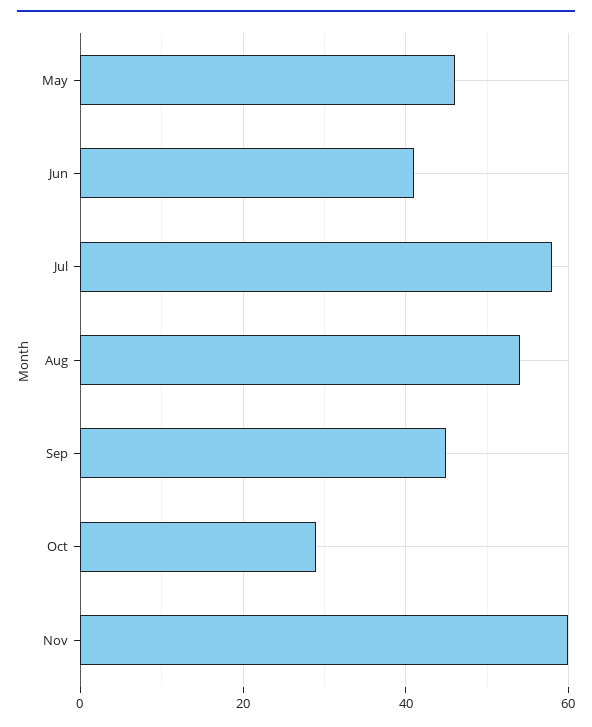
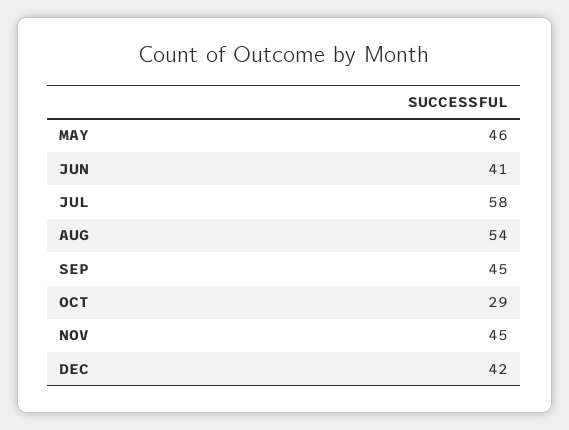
Nov: 60 -> 45
DEC: none -> 42

